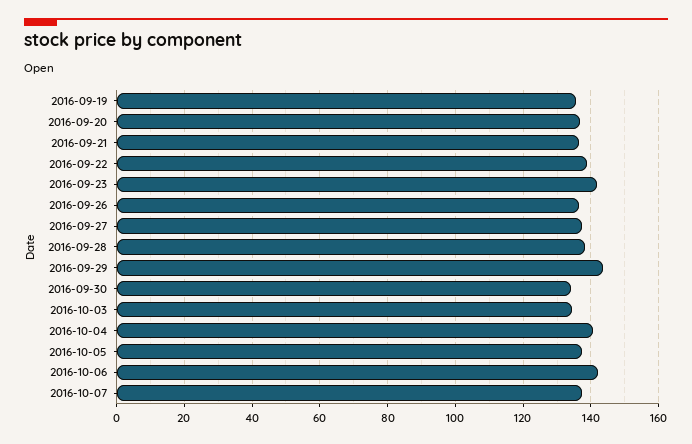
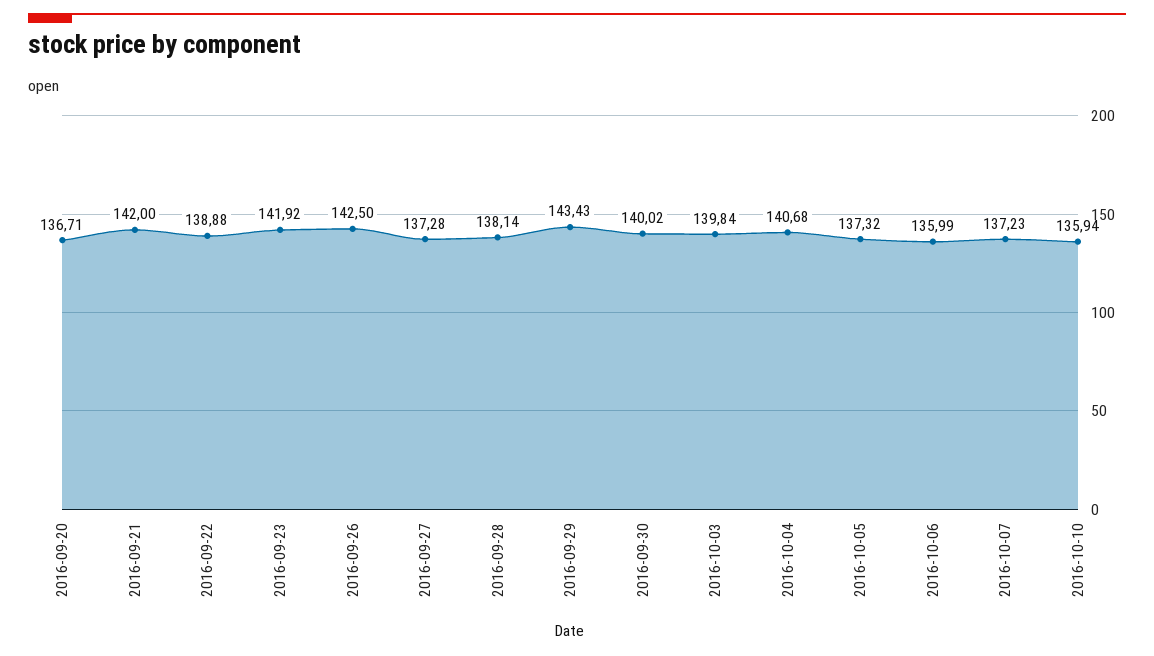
2016-09-19: 136 -> none
2016-09-21: 136 -> 142
2016-09-26: 136 -> 142.5
2016-09-30: 134 -> 140.02
2016-10-03: 134 -> 139.84
2016-10-06: 142 -> 135.99
2016-10-10: none -> 135.94

